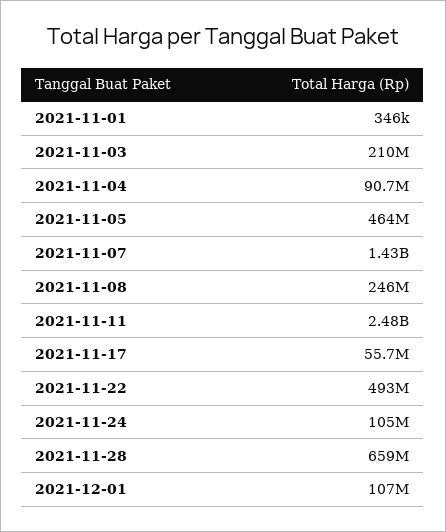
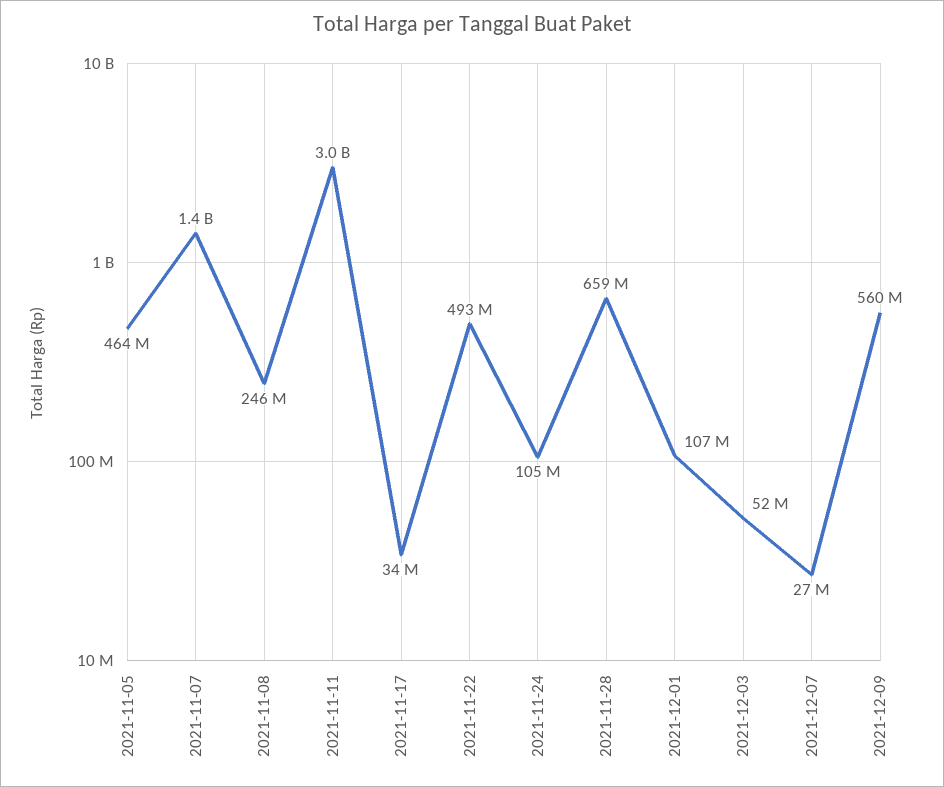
2021-11-01: 346000 -> none
2021-11-03: 210000000 -> none
2021-11-04: 90700000 -> none
2021-11-11: 2480000000 -> 3000000000
2021-11-17: 55700000 -> 34000000
2021-12-03: none -> 52000000
2021-12-07: none -> 27000000
2021-12-09: none -> 560000000

